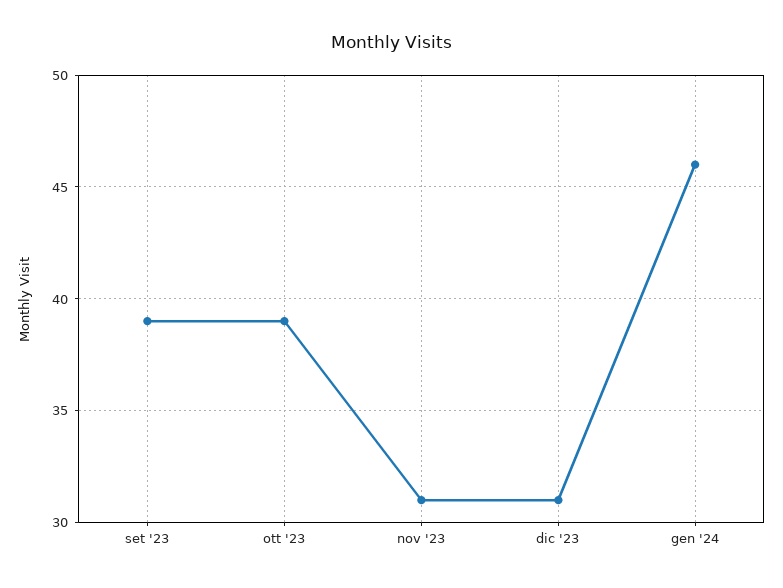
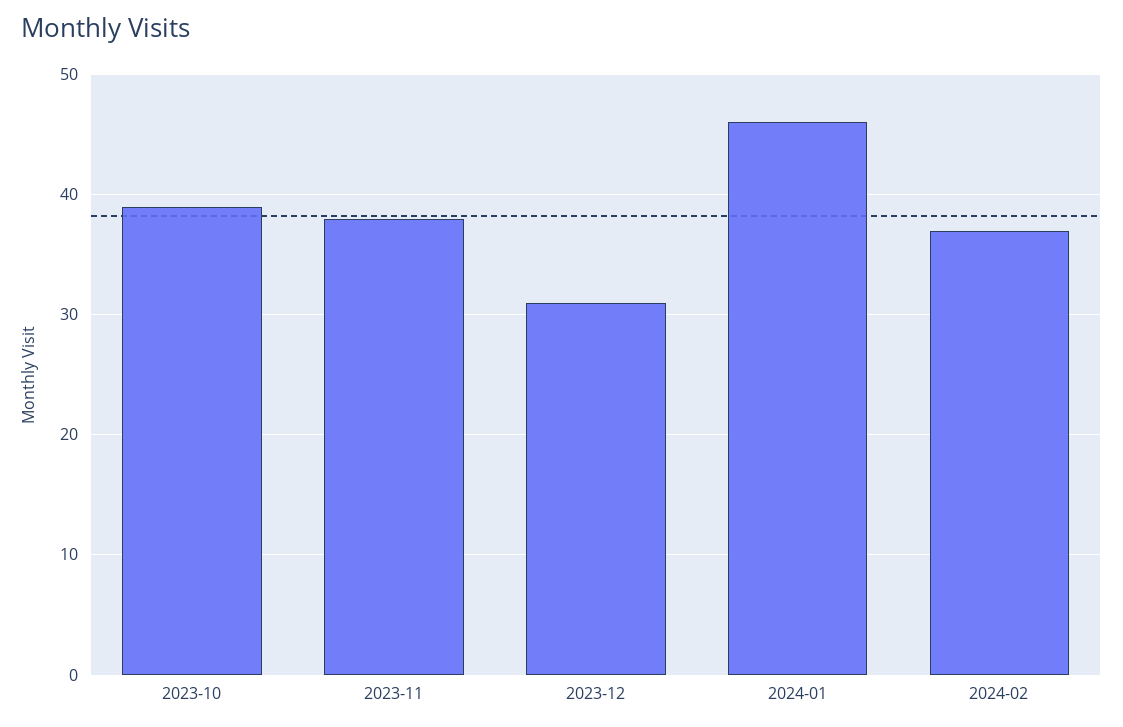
set '23: 39 -> none
nov '23: 31 -> 38
2024-02: none -> 37

